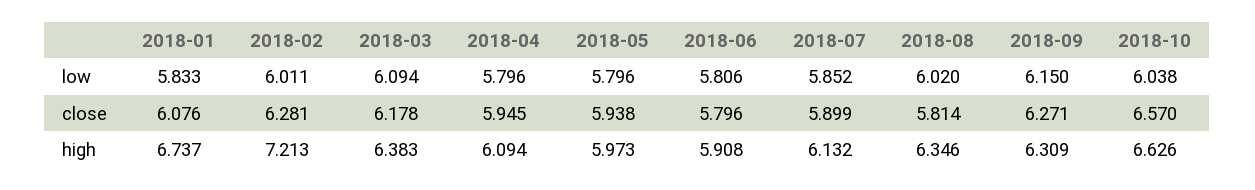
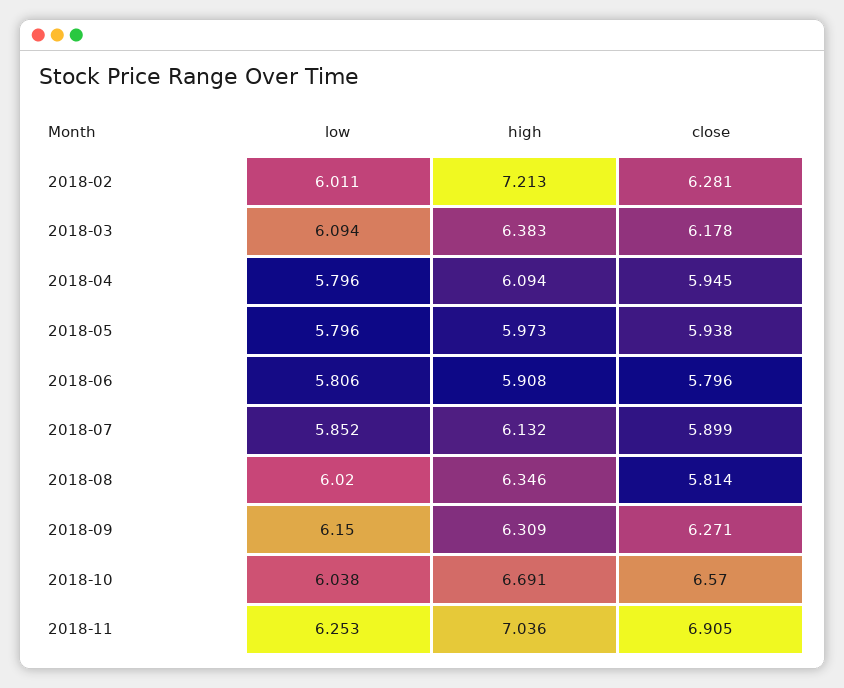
2018-01, low: 5.833 -> none
2018-01, close: 6.076 -> none
2018-01, high: 6.737 -> none
2018-10, high: 6.626 -> 6.691
2018-11, low: none -> 6.253
2018-11, high: none -> 7.036
2018-11, close: none -> 6.905

